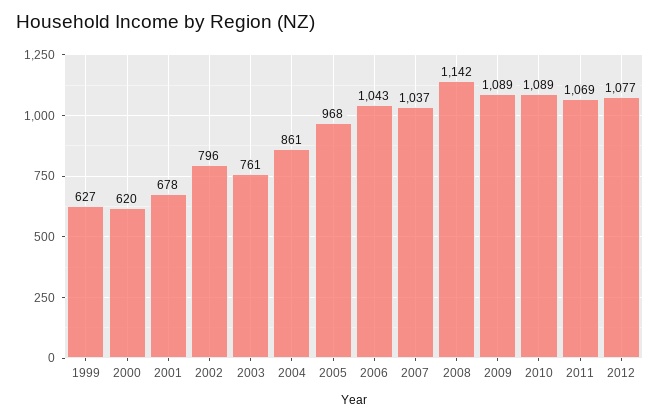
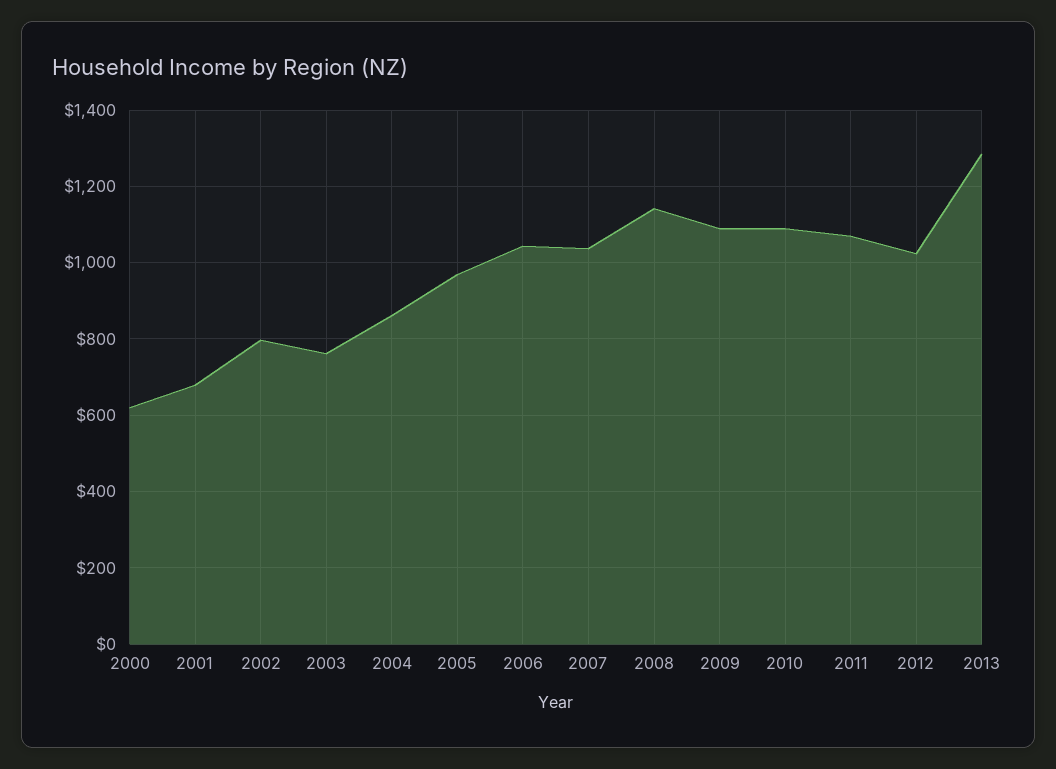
1999: 627 -> none
2012: 1077 -> 1020
2013: none -> 1280

